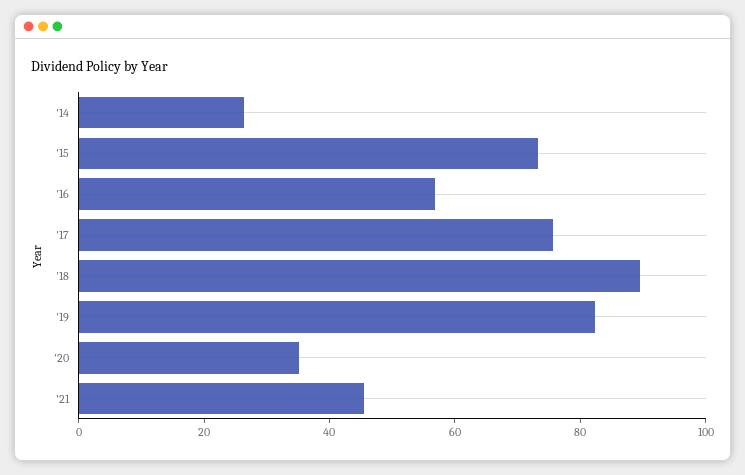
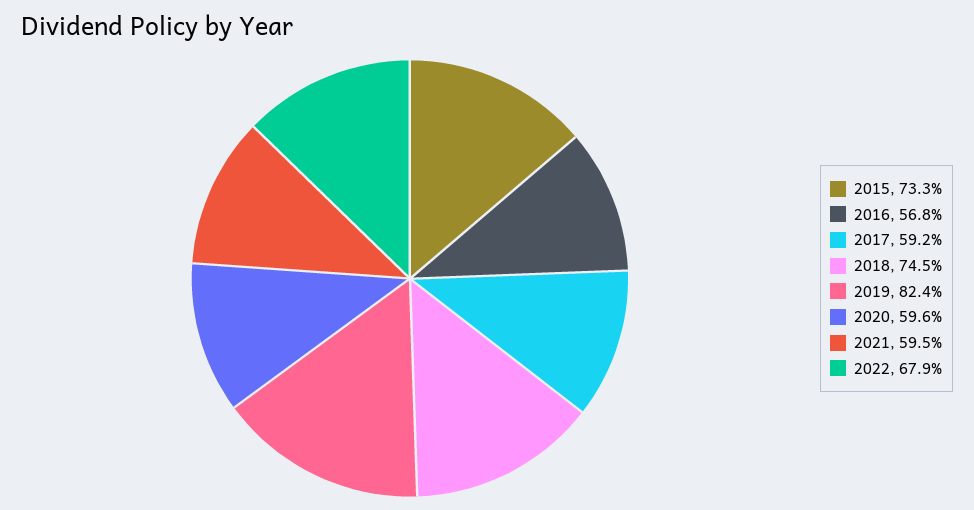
'14: 25 -> none
'17: 75 -> 59.2
'18: 90 -> 74.5
'20: 35 -> 59.6
'21: 45 -> 59.5
2022: none -> 67.9

